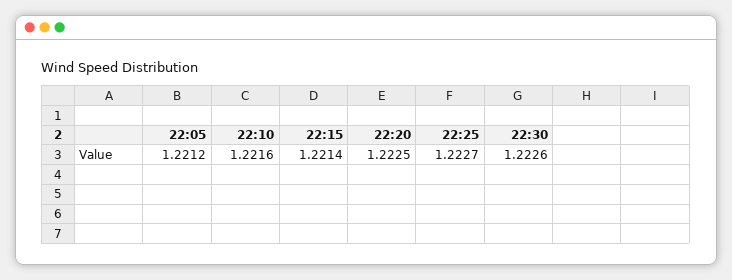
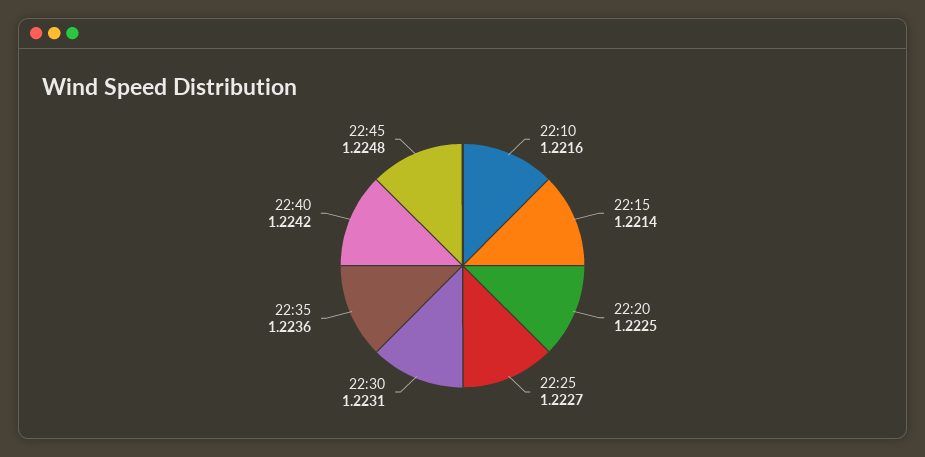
22:05: 1.2212 -> none
22:30: 1.2226 -> 1.2231
22:35: none -> 1.2236
22:40: none -> 1.2242
22:45: none -> 1.2248

